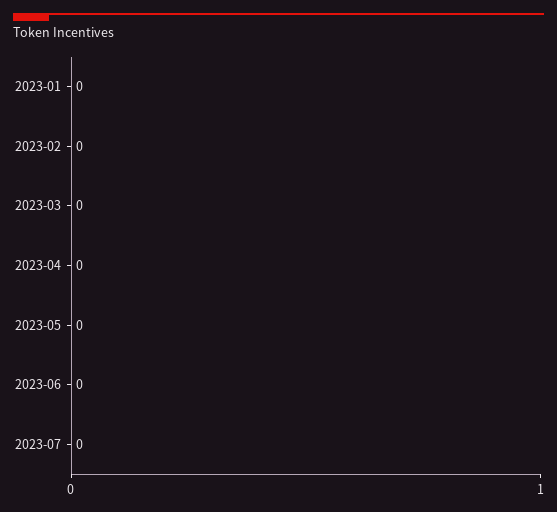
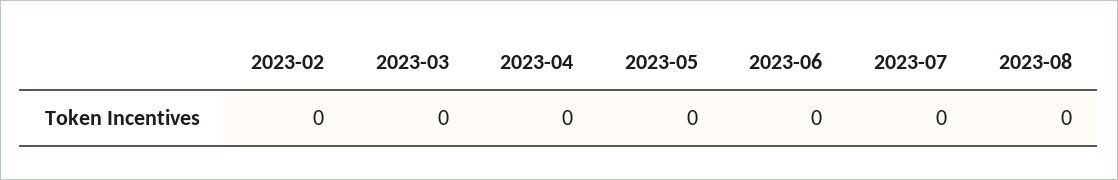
2023-01: 0 -> none
2023-08: none -> 0

